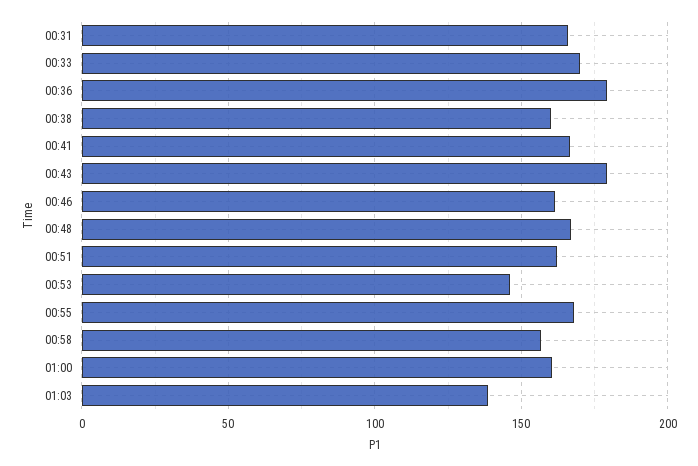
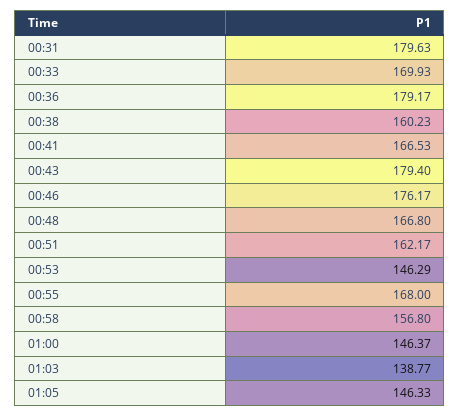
00:31: 165 -> 179.63
00:46: 160 -> 176.17
01:00: 160 -> 146.37
01:05: none -> 146.33

